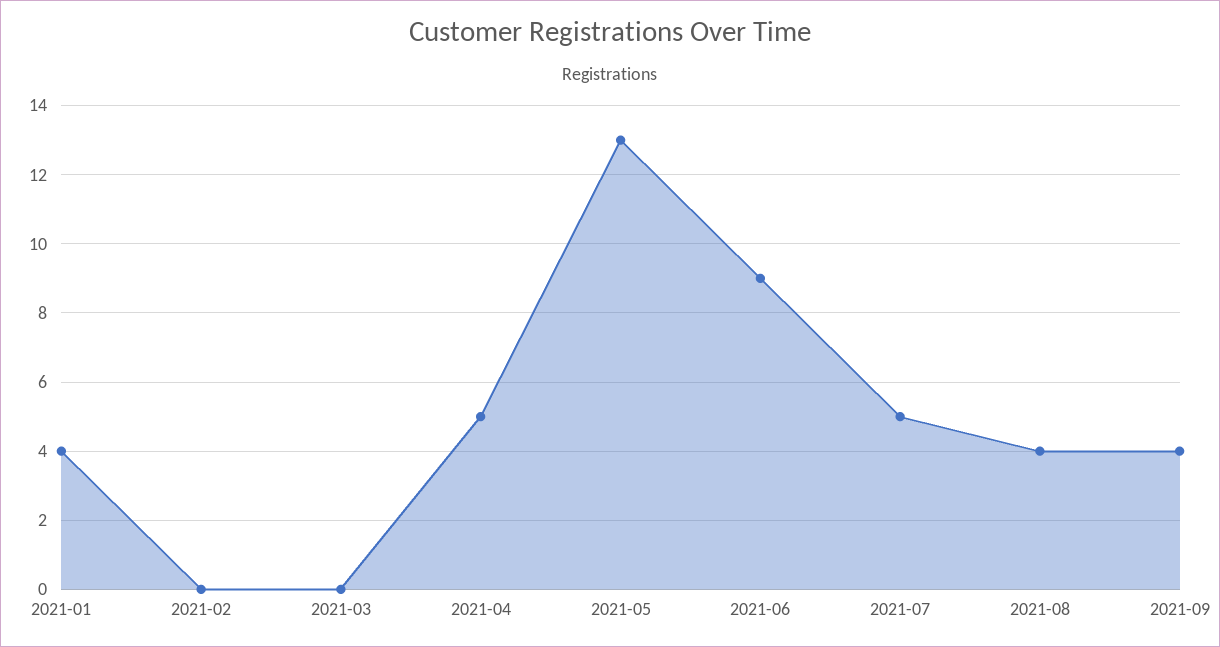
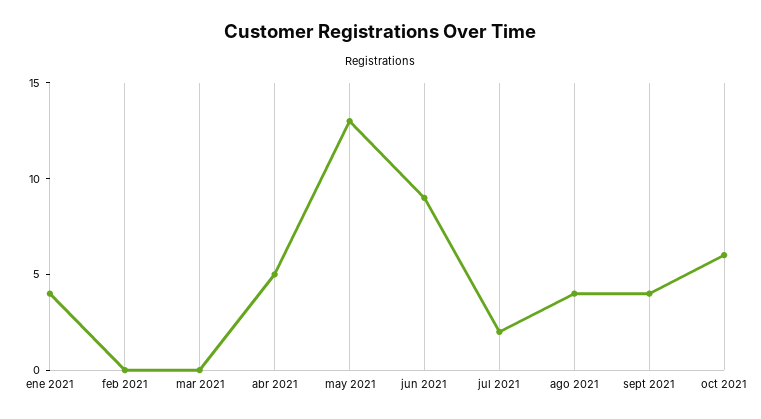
2021-07: 5 -> 2
oct 2021: none -> 6

